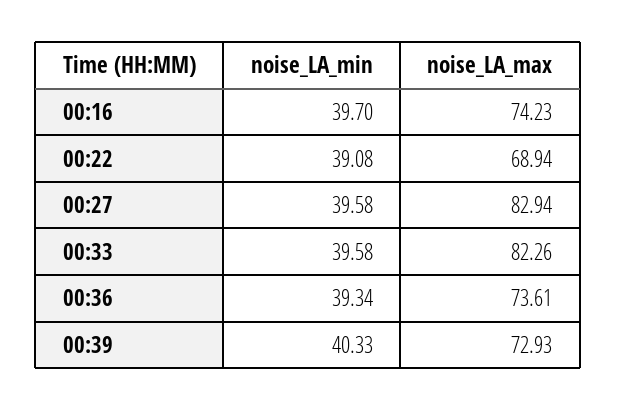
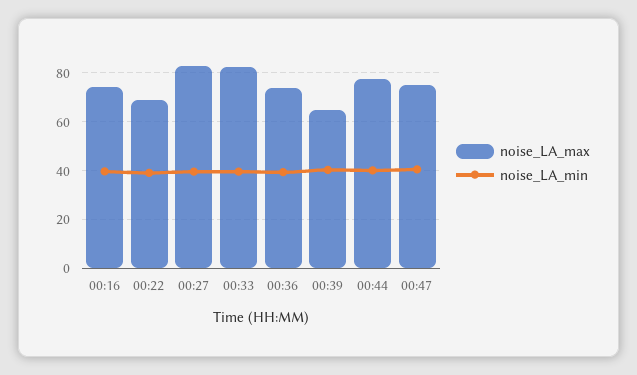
noise_LA_max, 00:39: 72.93 -> 65
noise_LA_max, 00:44: none -> 77.5
noise_LA_min, 00:44: none -> 40
noise_LA_max, 00:47: none -> 75
noise_LA_min, 00:47: none -> 40

